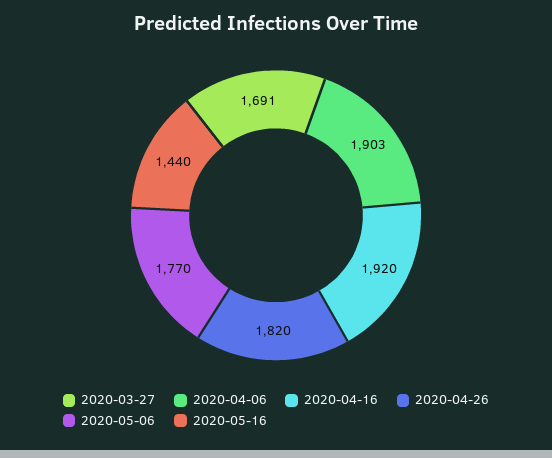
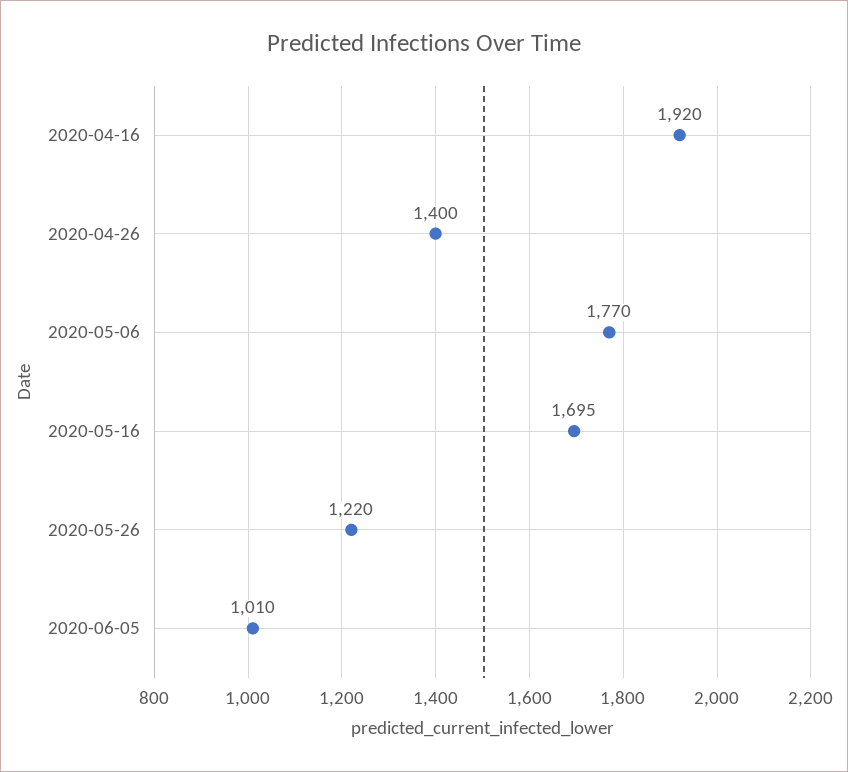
2020-03-27: 1691 -> none
2020-04-06: 1903 -> none
2020-04-26: 1820 -> 1400
2020-05-16: 1440 -> 1695
2020-05-26: none -> 1220
2020-06-05: none -> 1010

